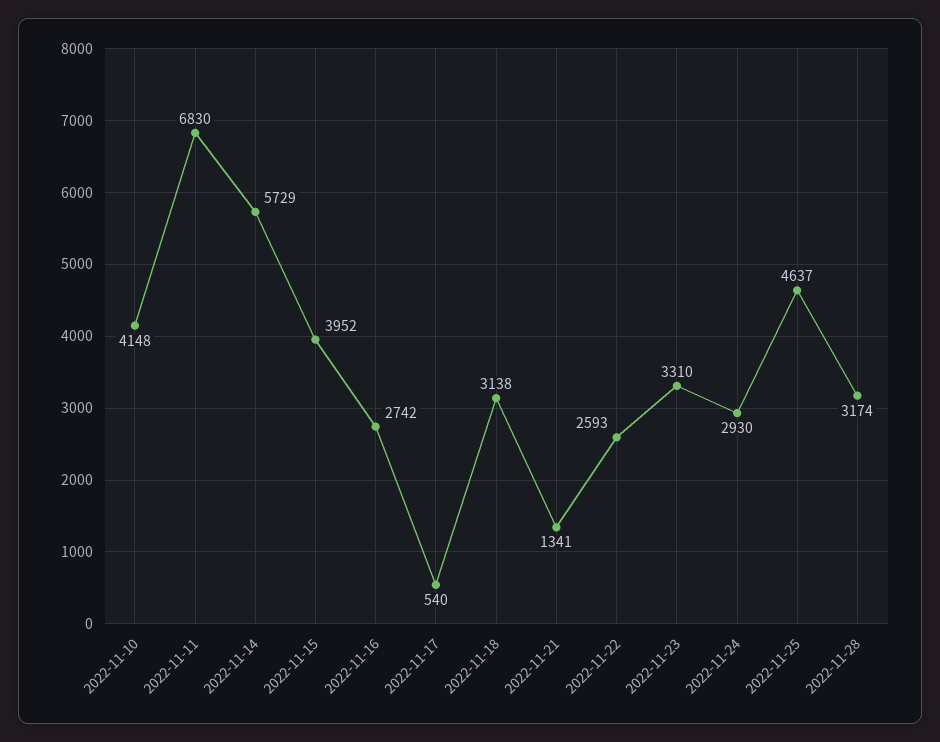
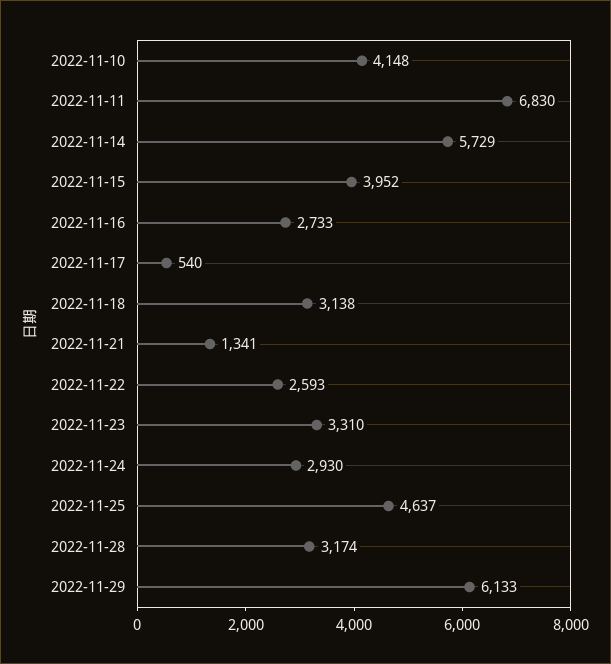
2022-11-16: 2742 -> 2733
2022-11-29: none -> 6133

